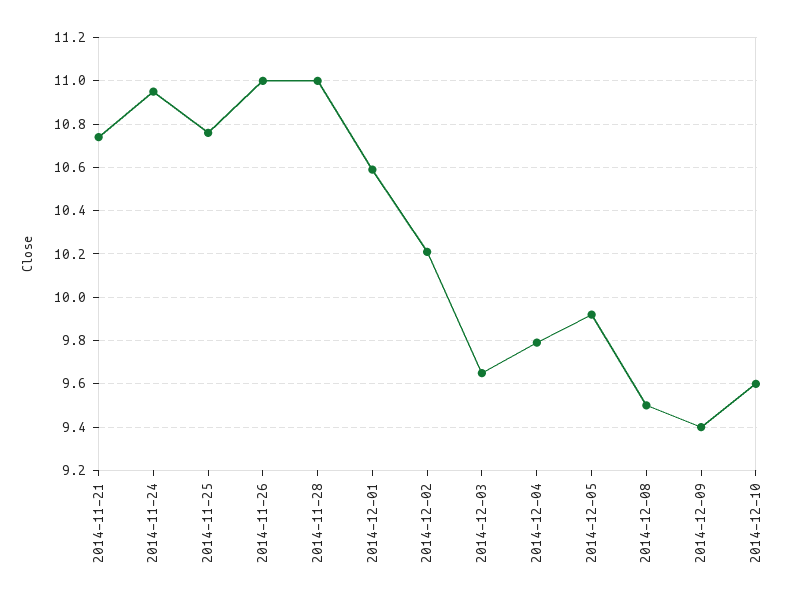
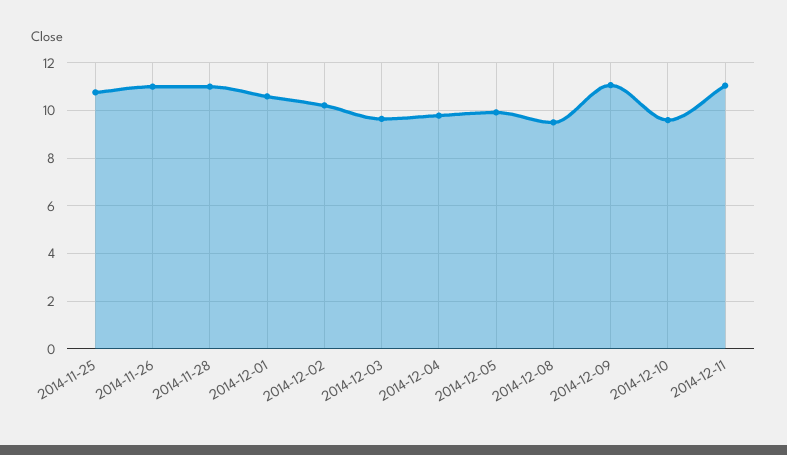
2014-11-21: 10.75 -> none
2014-11-24: 10.95 -> none
2014-12-09: 9.4 -> 11
2014-12-11: none -> 11

